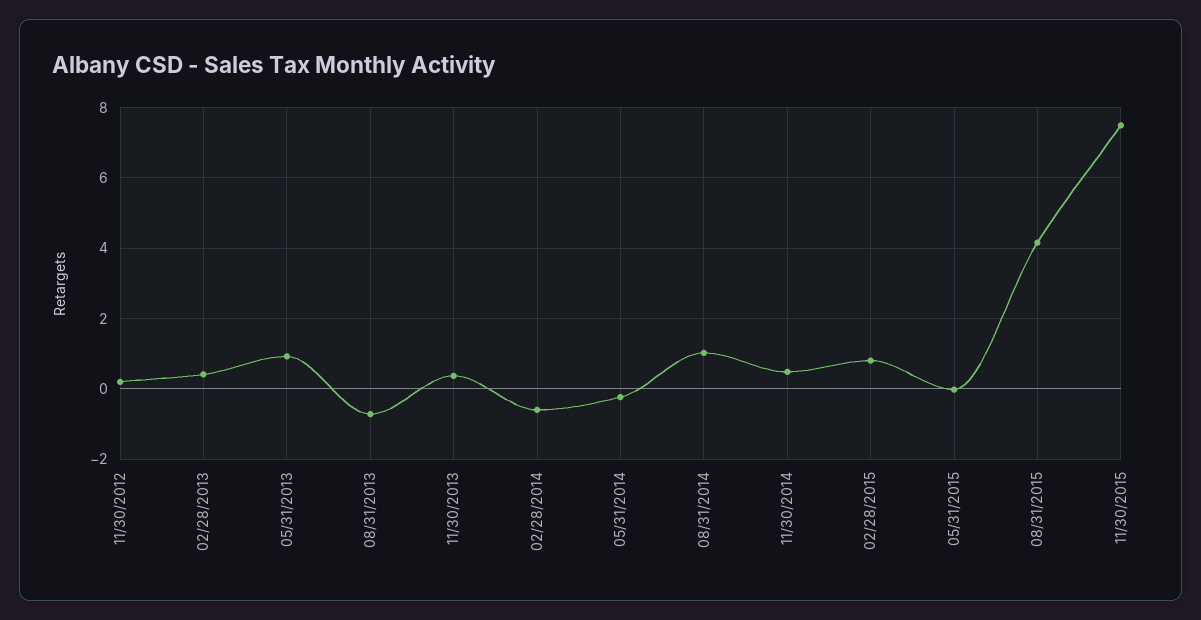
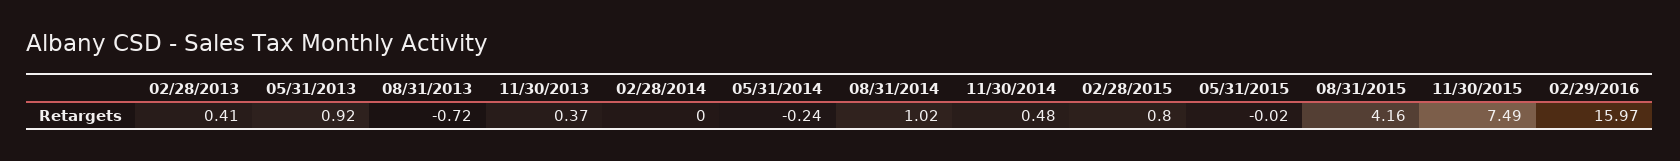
11/30/2012: 0.2 -> none
02/28/2014: -0.6 -> 0
02/29/2016: none -> 15.97

